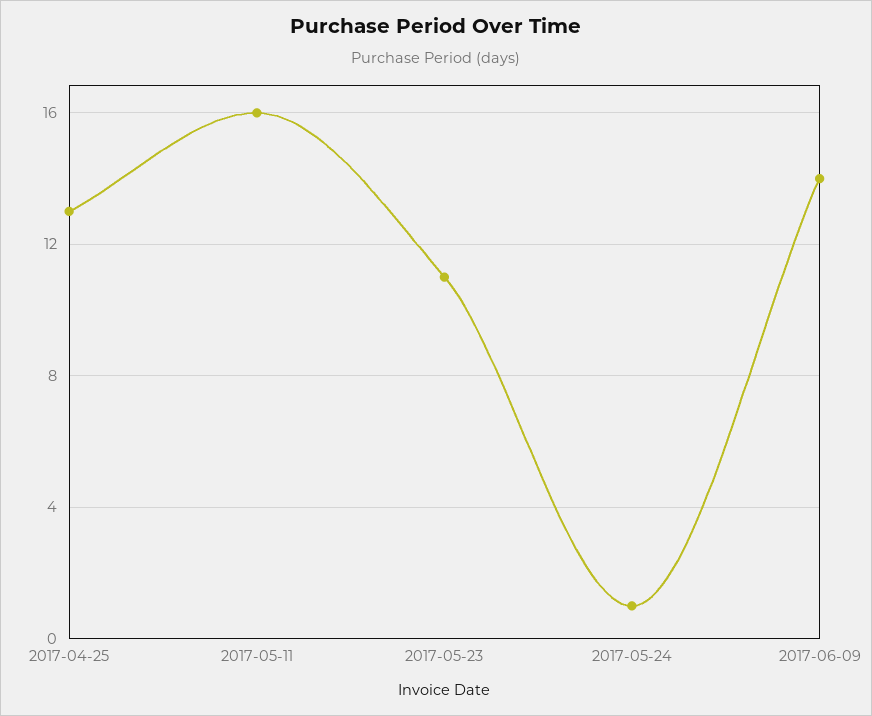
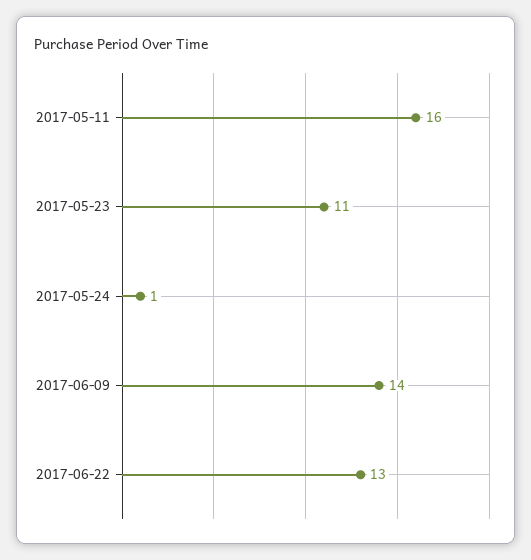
2017-04-25: 13 -> none
2017-06-22: none -> 13

